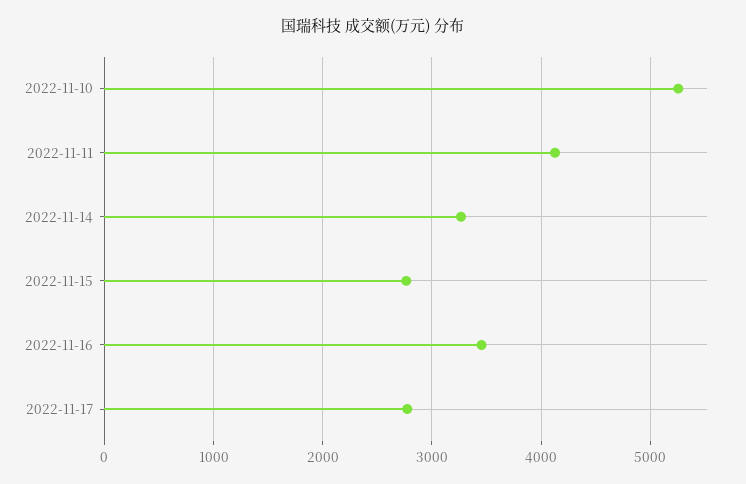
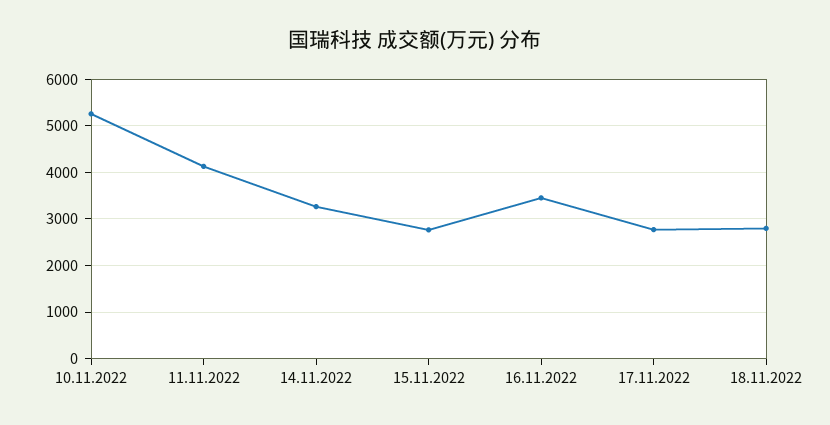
18.11.2022: none -> 2800

